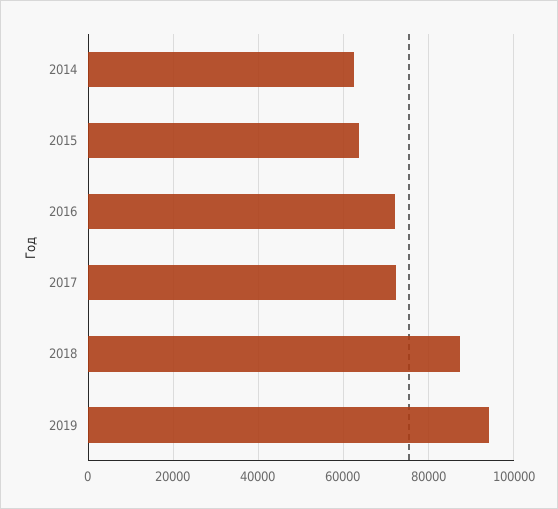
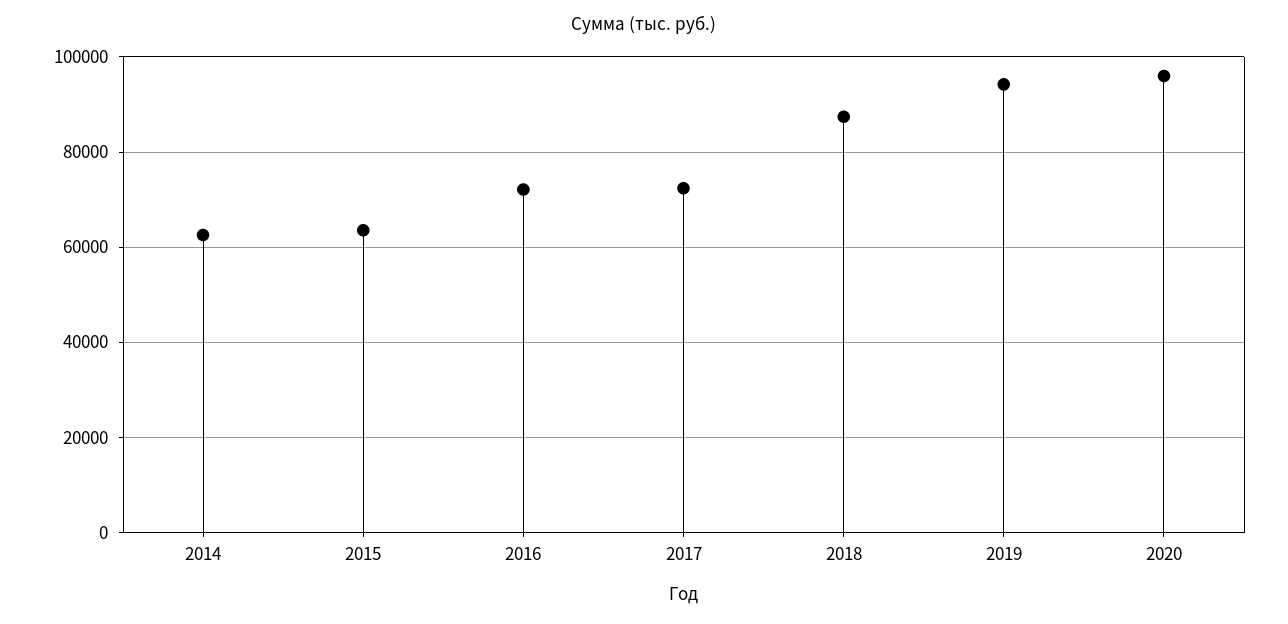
2020: none -> 96000

